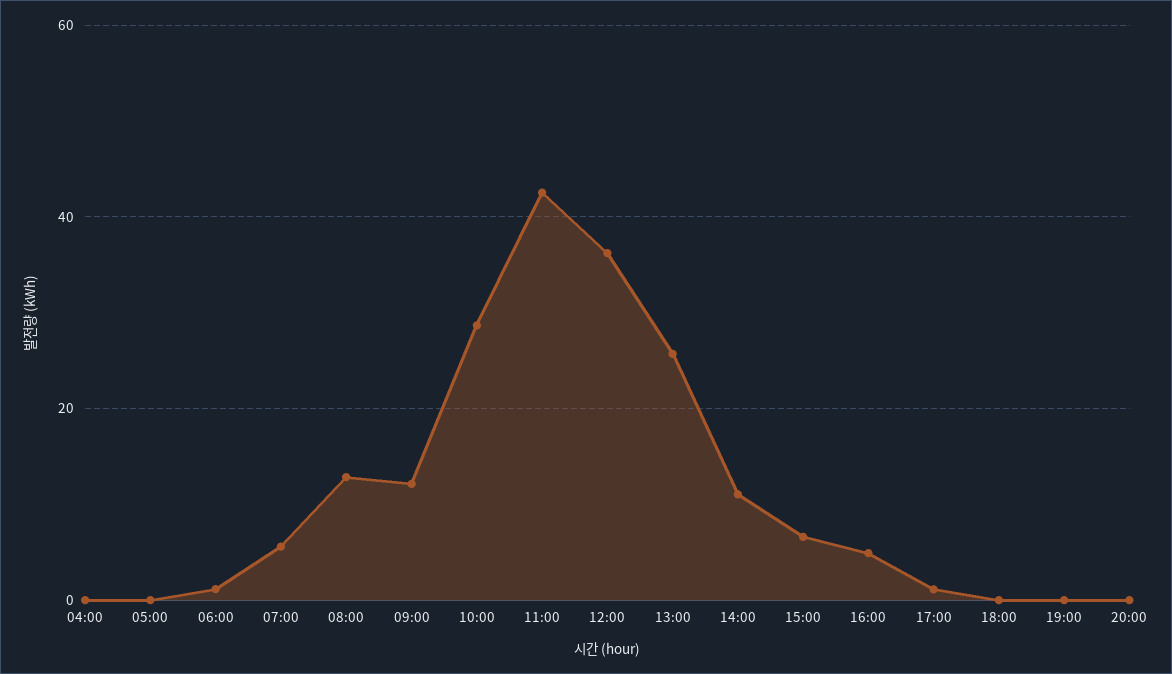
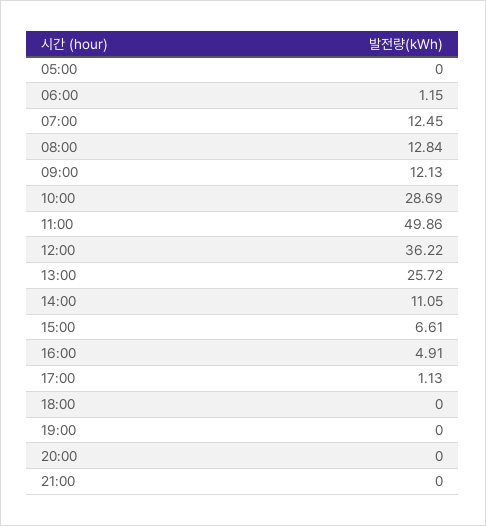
04:00: 0 -> none
07:00: 6 -> 12.45
11:00: 42 -> 49.86
21:00: none -> 0

